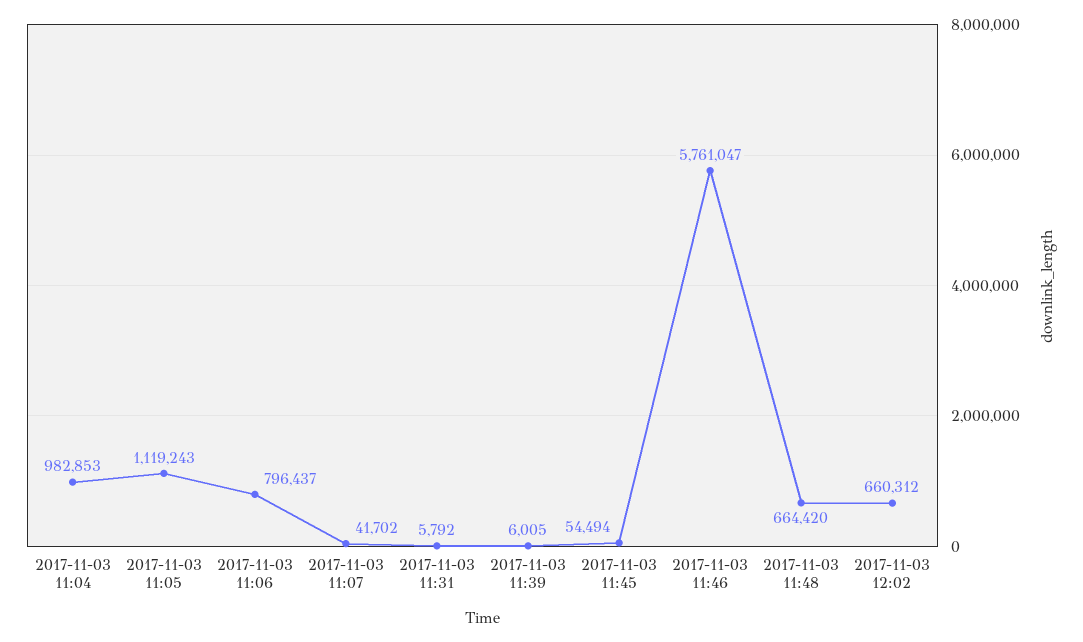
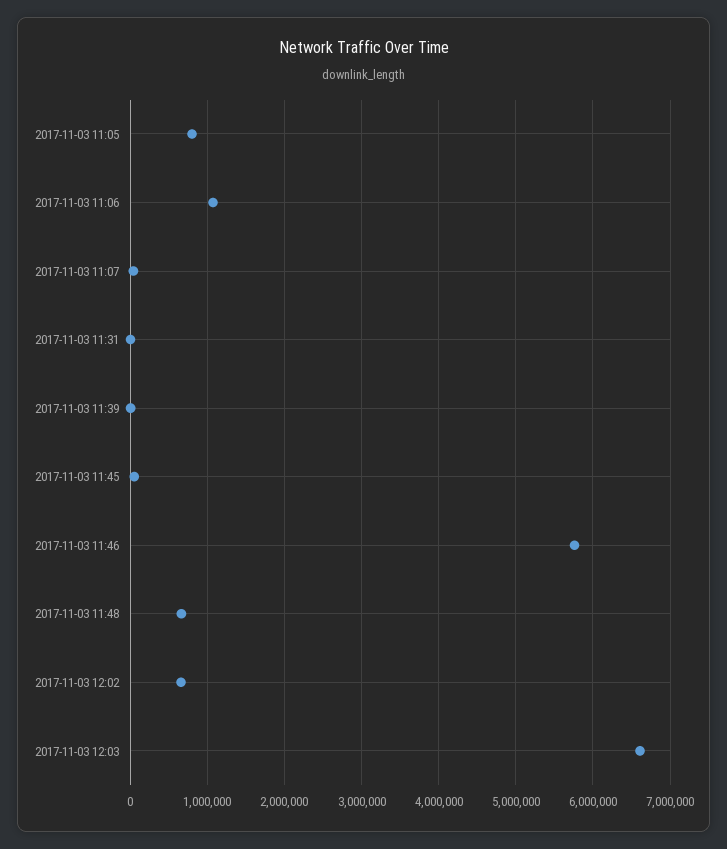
2017-11-03 11:04: 982853 -> none
2017-11-03 11:05: 1119243 -> 800000
2017-11-03 11:06: 796437 -> 1100000
2017-11-03 12:03: none -> 6600000

